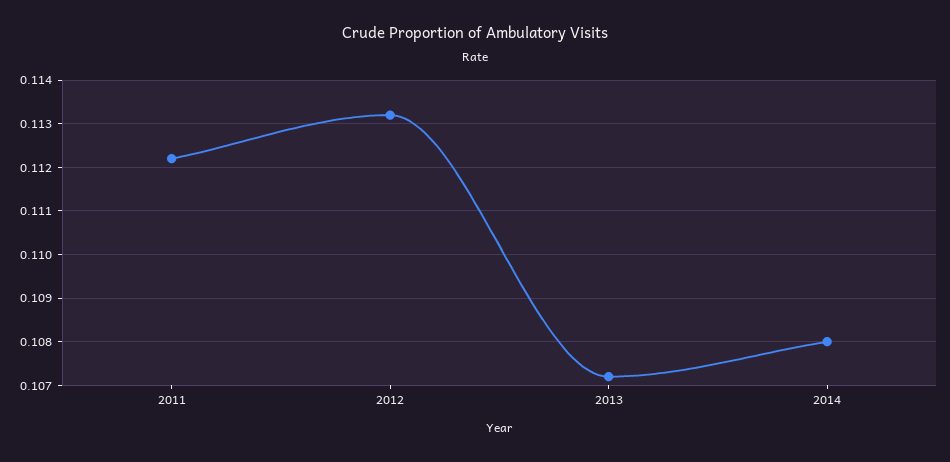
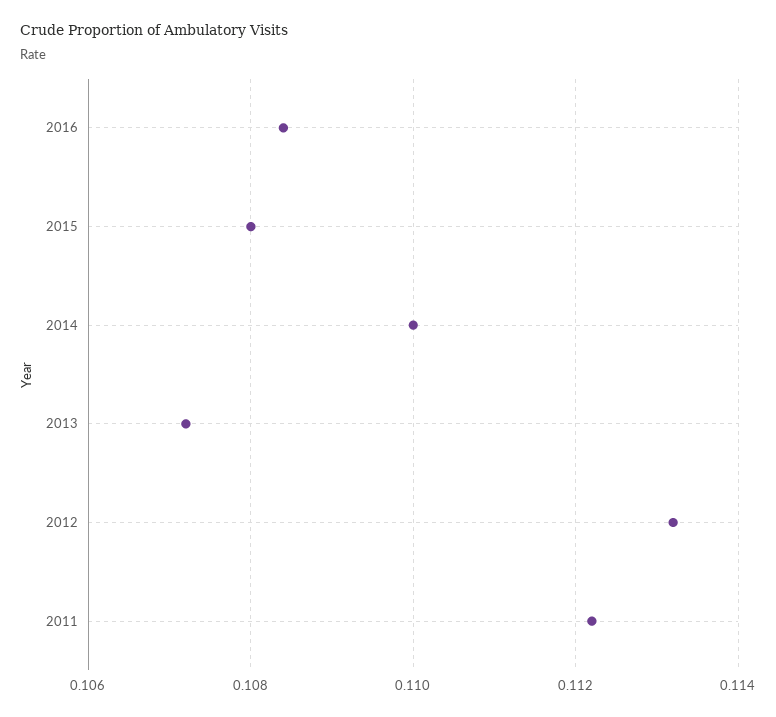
2014: 0.108 -> 0.11
2016: none -> 0.1085
2015: none -> 0.108

